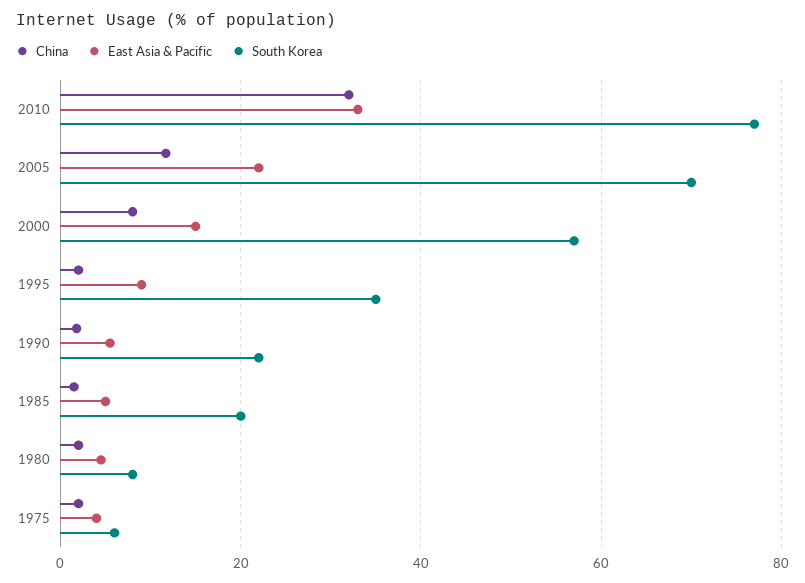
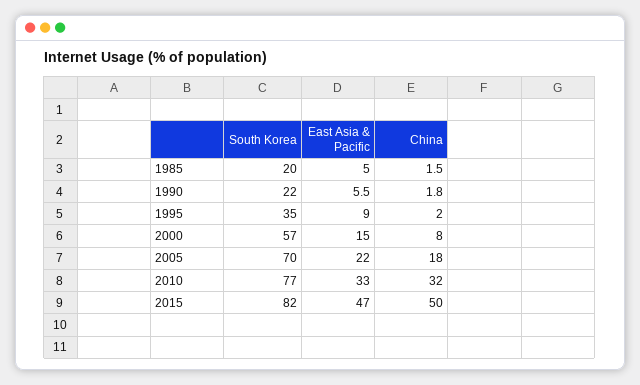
China, 2005: 12 -> 18
China, 1980: 2 -> none
East Asia & Pacific, 1980: 4 -> none
South Korea, 1980: 8 -> none
China, 1975: 2 -> none
East Asia & Pacific, 1975: 4 -> none
South Korea, 1975: 6 -> none
South Korea, 2015: none -> 82
East Asia & Pacific, 2015: none -> 47
China, 2015: none -> 50

